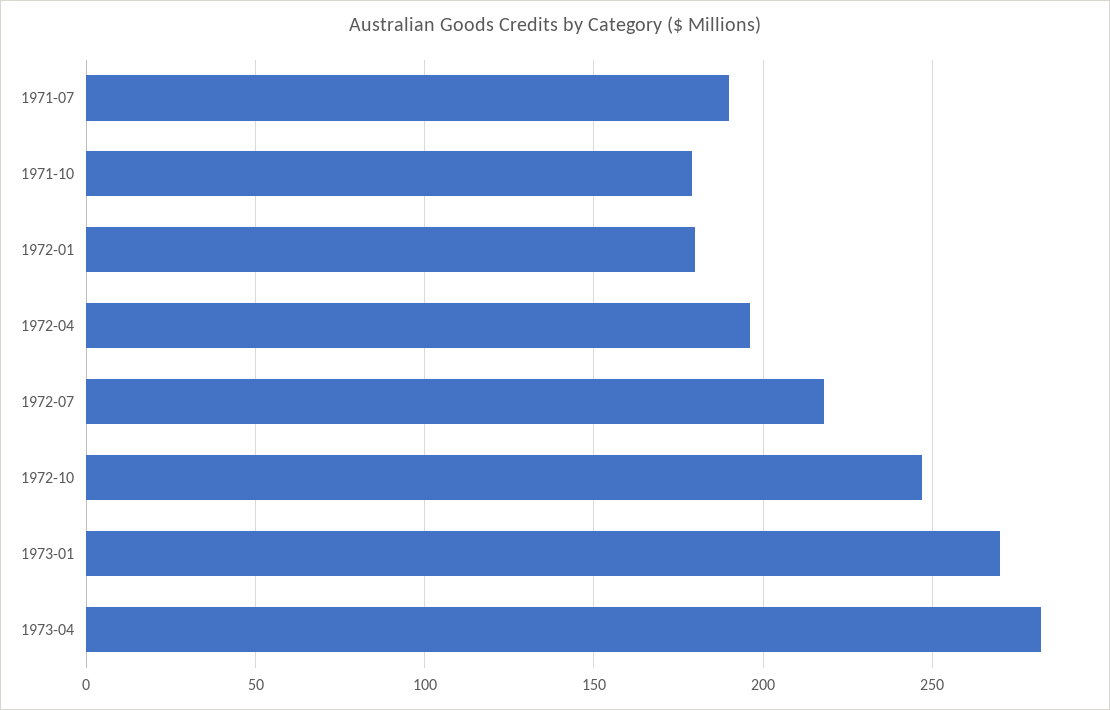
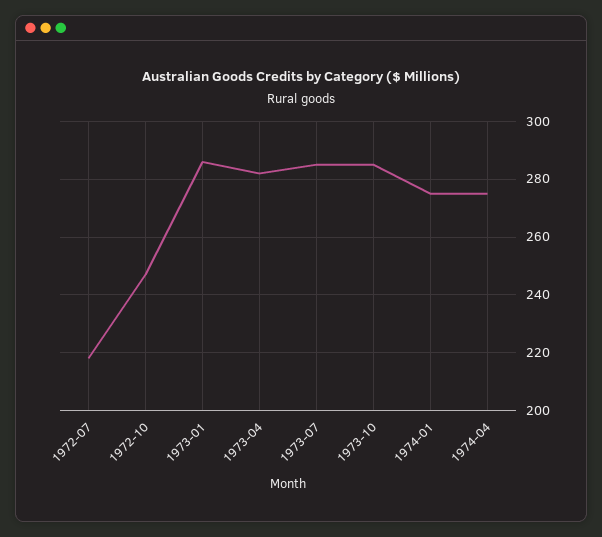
1971-07: 190 -> none
1971-10: 180 -> none
1972-01: 180 -> none
1972-04: 195 -> none
1973-01: 270 -> 285
1973-07: none -> 285
1973-10: none -> 285
1974-01: none -> 275
1974-04: none -> 275

